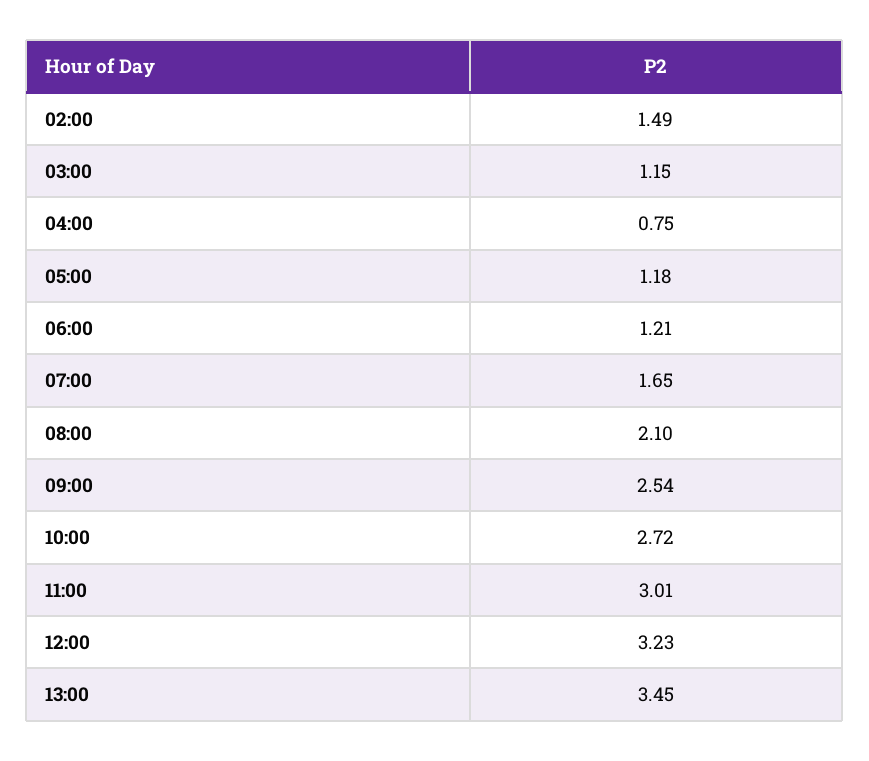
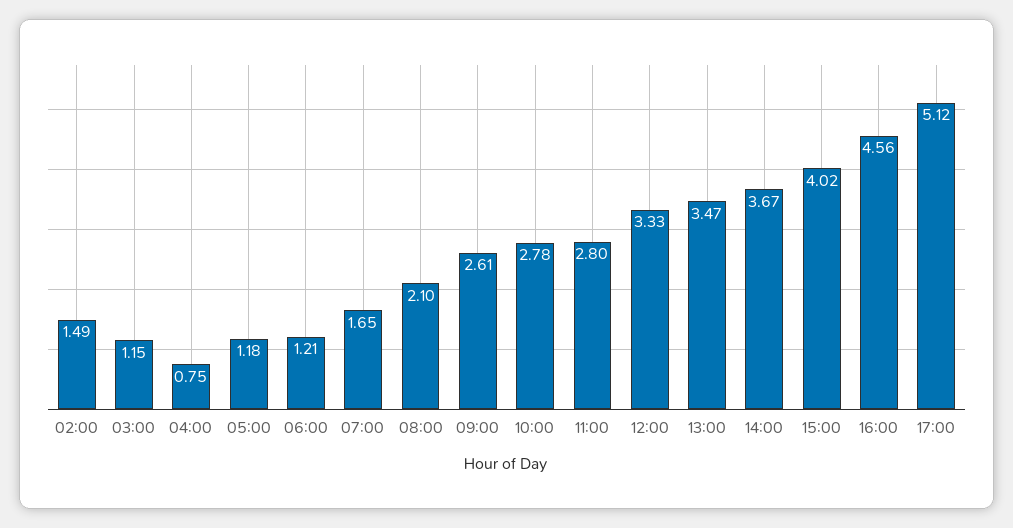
09:00: 2.54 -> 2.61
10:00: 2.72 -> 2.78
11:00: 3.01 -> 2.8
12:00: 3.23 -> 3.33
13:00: 3.45 -> 3.47
14:00: none -> 3.67
15:00: none -> 4.02
16:00: none -> 4.56
17:00: none -> 5.12

